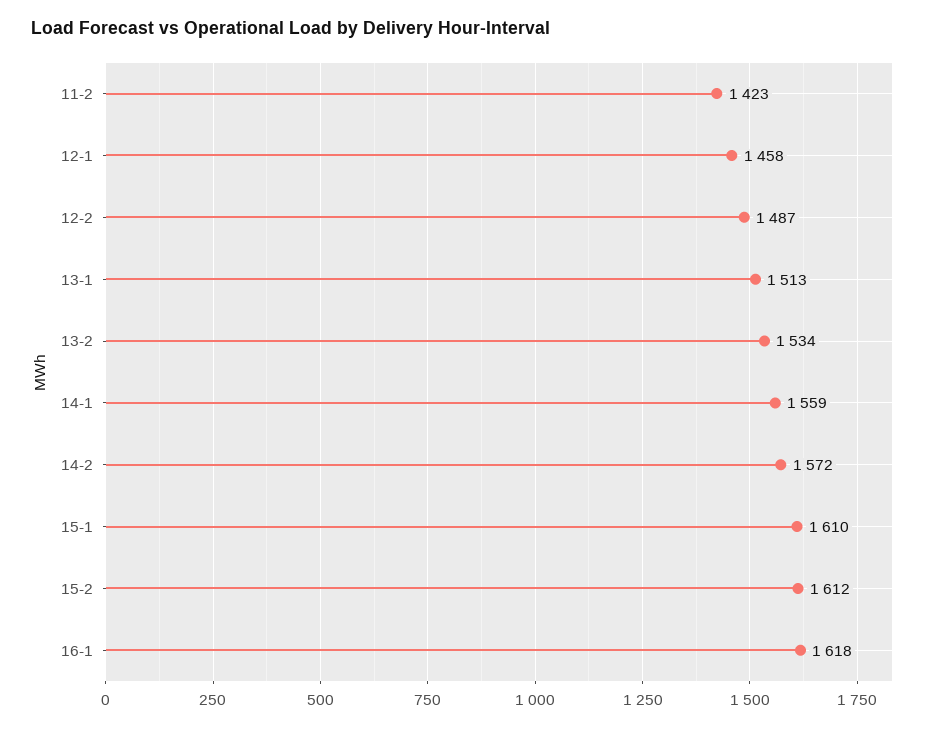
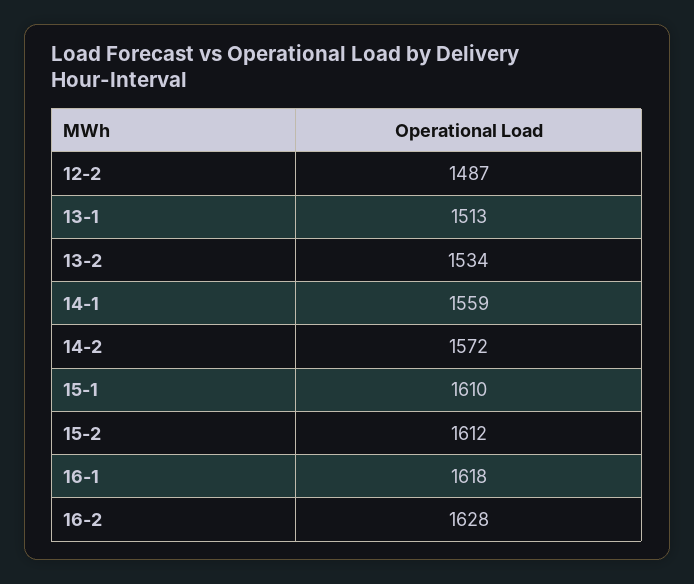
11-2: 1423 -> none
12-1: 1458 -> none
16-2: none -> 1628

